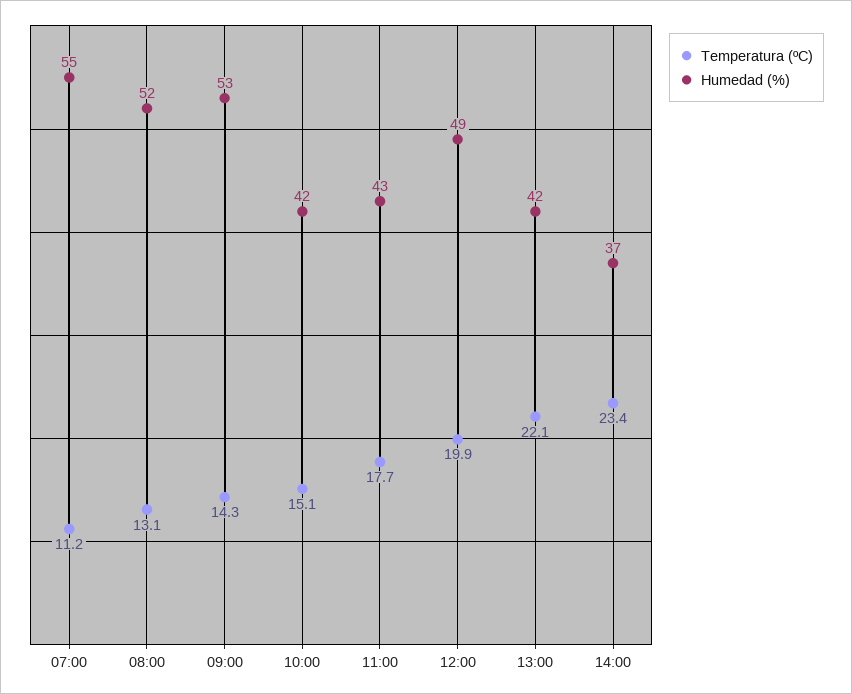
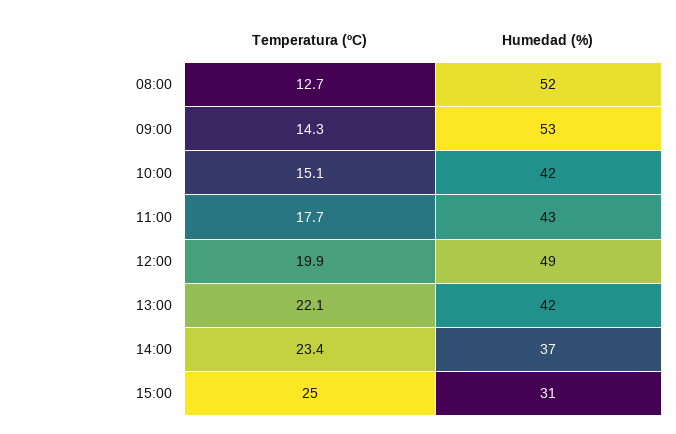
Temperatura (ºC), 07:00: 11.2 -> none
Humedad (%), 07:00: 55 -> none
Temperatura (ºC), 08:00: 13.1 -> 12.7
Temperatura (ºC), 15:00: none -> 25
Humedad (%), 15:00: none -> 31

